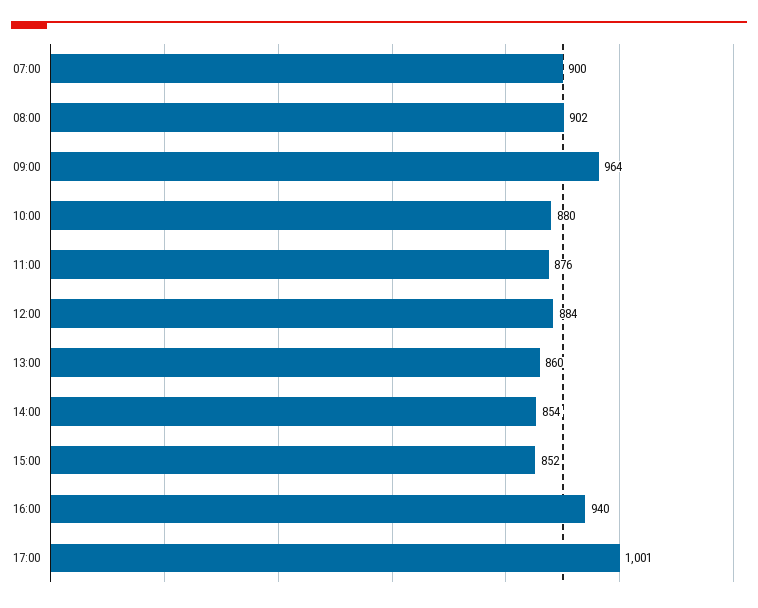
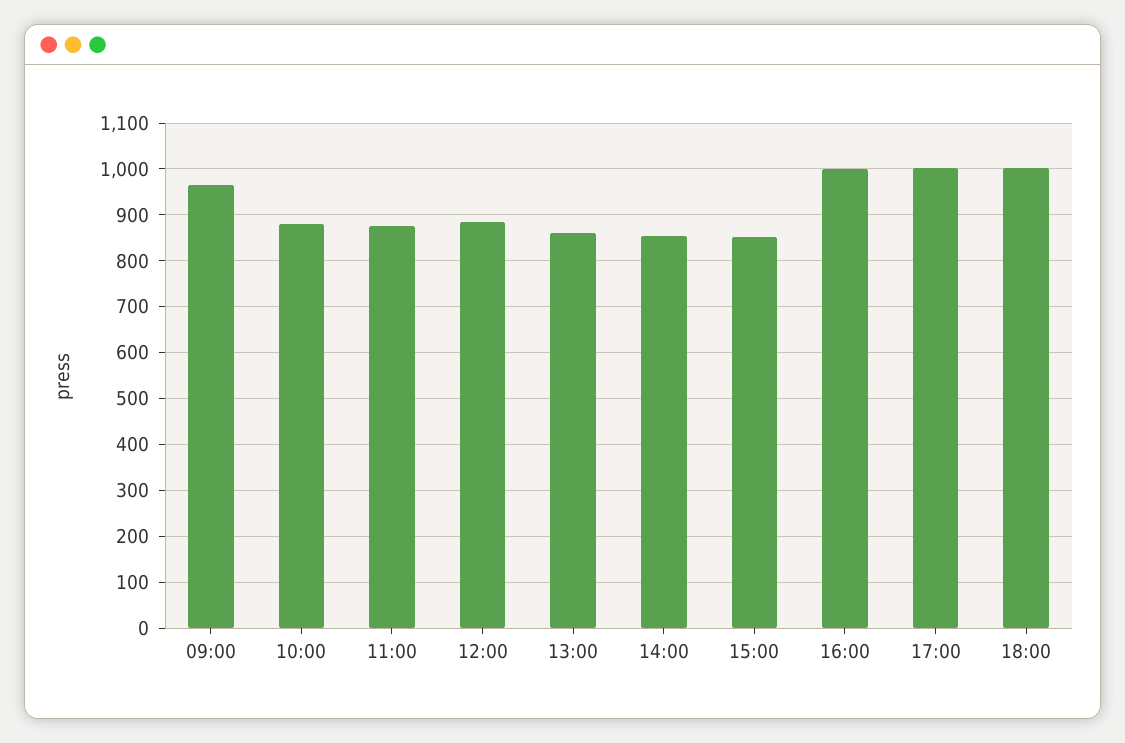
07:00: 900 -> none
08:00: 902 -> none
16:00: 940 -> 1000
18:00: none -> 1000

